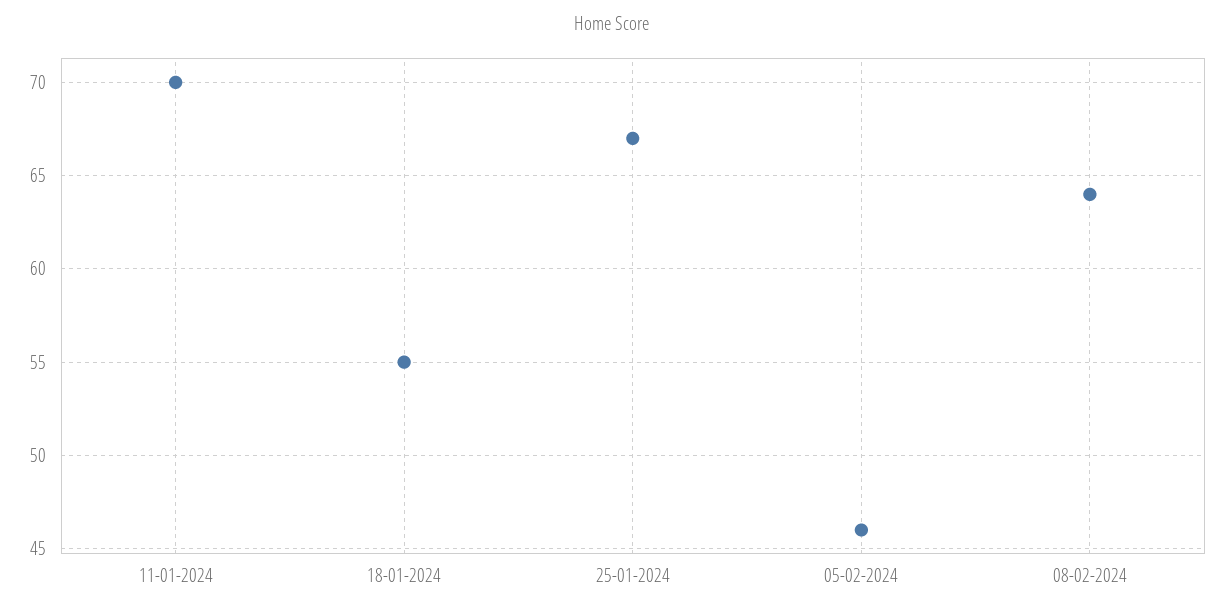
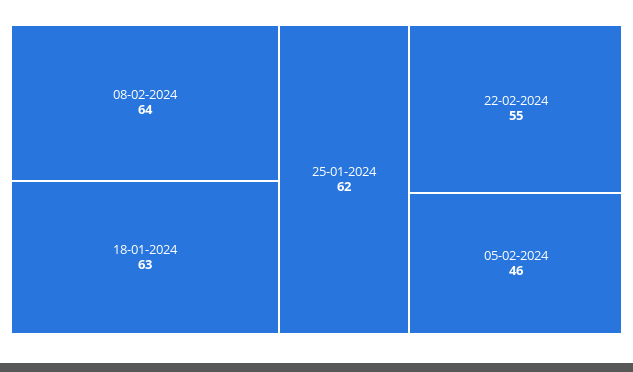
11-01-2024: 70 -> none
18-01-2024: 55 -> 63
25-01-2024: 67 -> 62
22-02-2024: none -> 55

